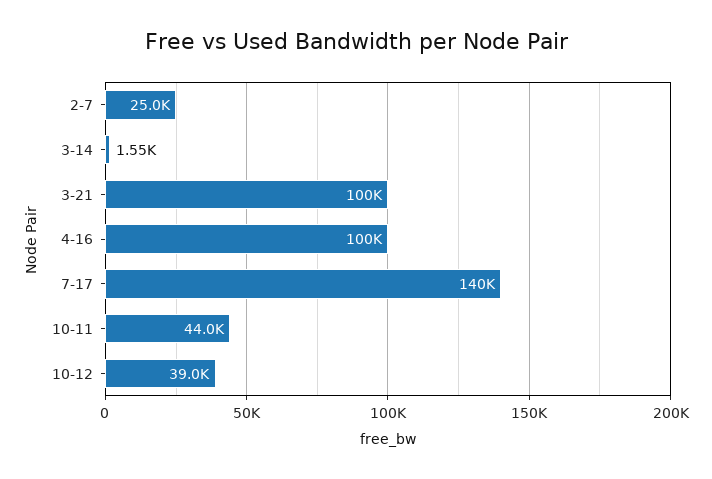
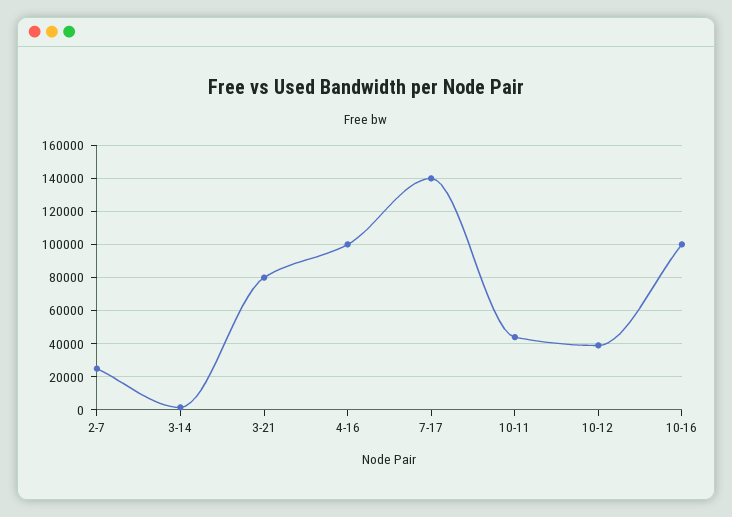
3-21: 100000 -> 80000
10-16: none -> 100000

